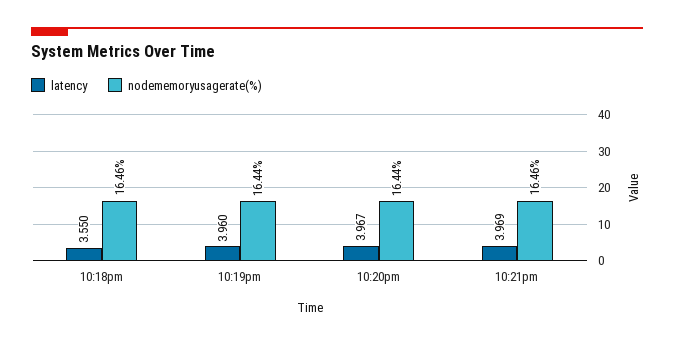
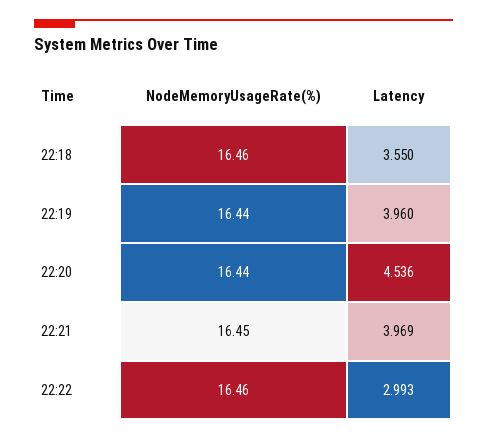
latency, 10:20pm: 3.967 -> 4.536
nodememoryusagerate(%), 10:21pm: 16.46 -> 16.45
nodememoryusagerate(%), 22:22: none -> 16.46
latency, 22:22: none -> 2.993

